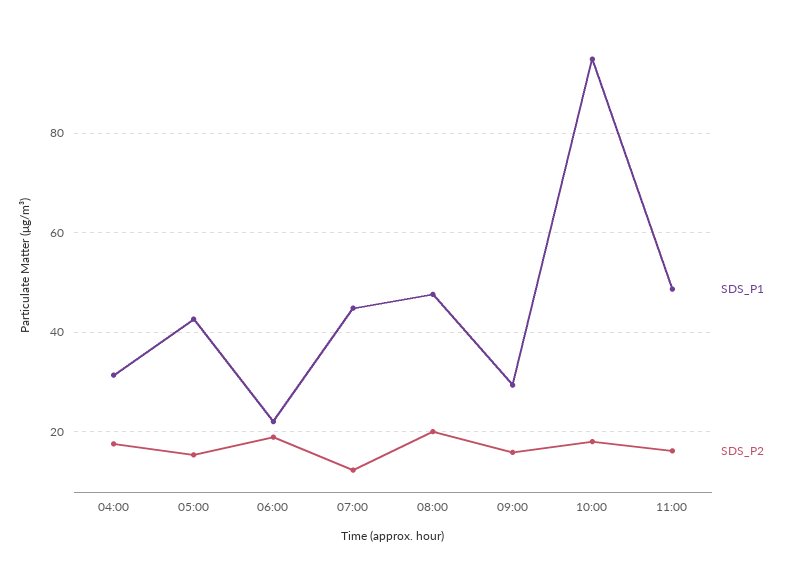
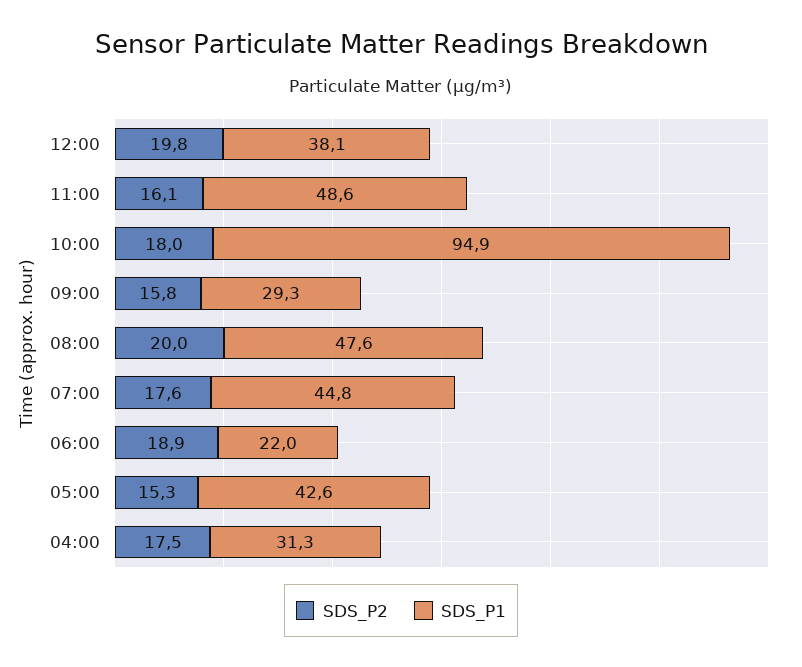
SDS_P2, 07:00: 12 -> 17.6
SDS_P2, 12:00: none -> 19.8
SDS_P1, 12:00: none -> 38.1

